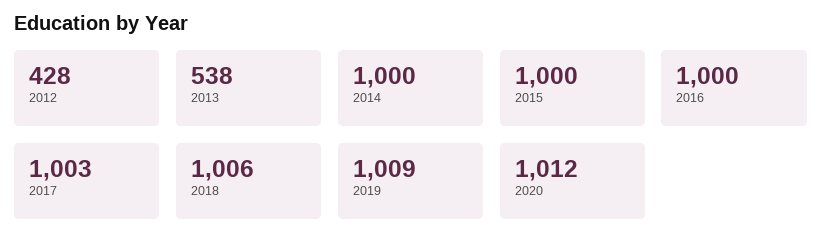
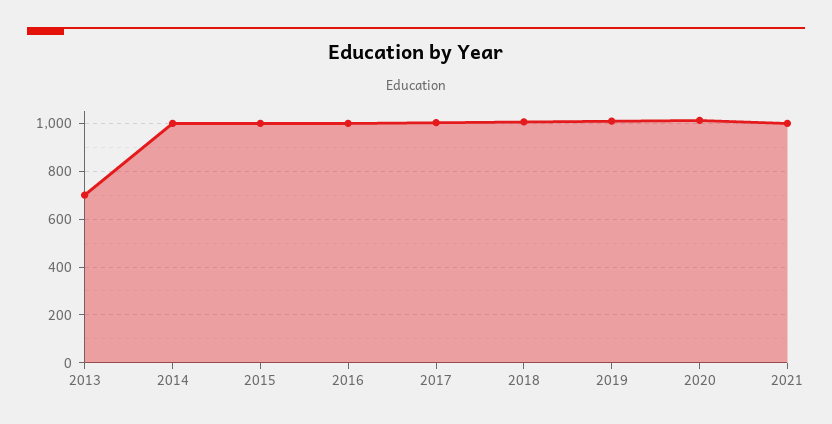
2012: 428 -> none
2013: 538 -> 700
2021: none -> 1000

